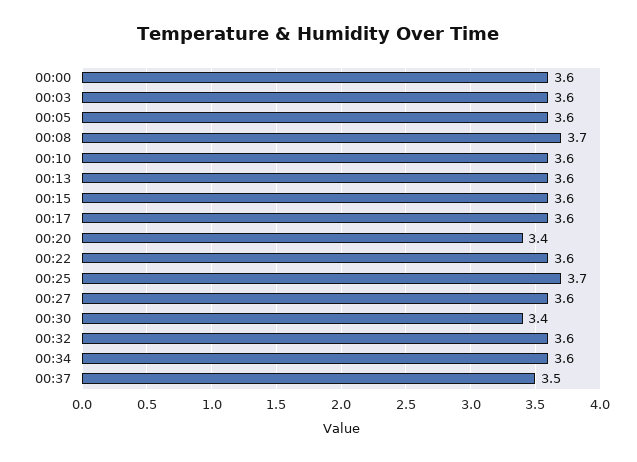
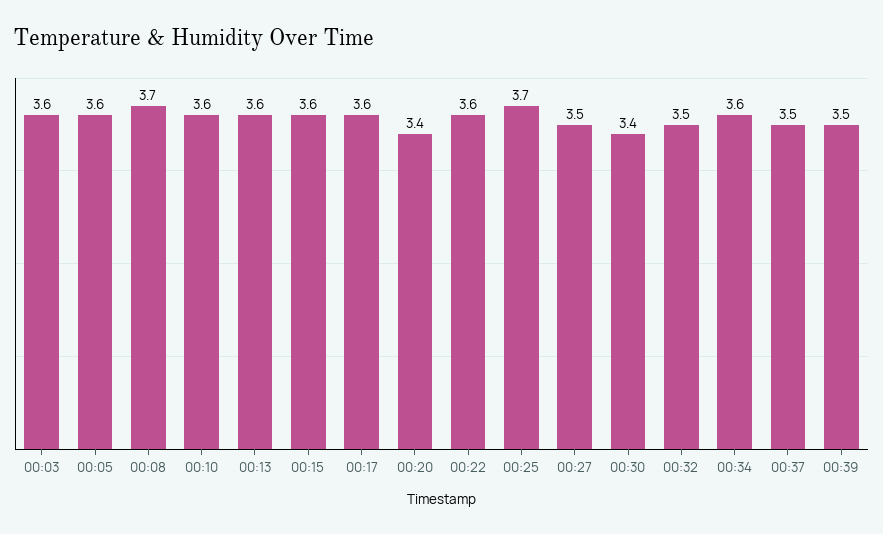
00:00: 3.6 -> none
00:27: 3.6 -> 3.5
00:32: 3.6 -> 3.5
00:39: none -> 3.5

